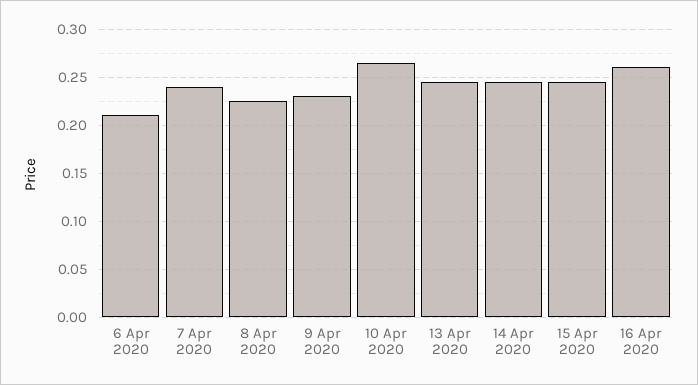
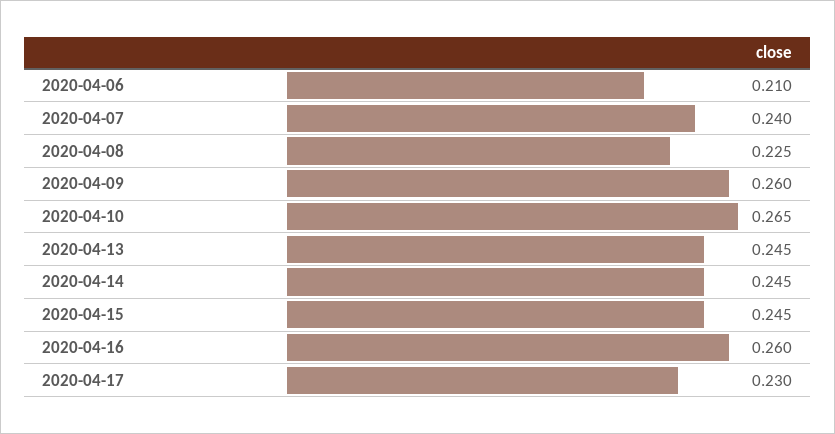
9 Apr 2020: 0.23 -> 0.26
2020-04-17: none -> 0.23

